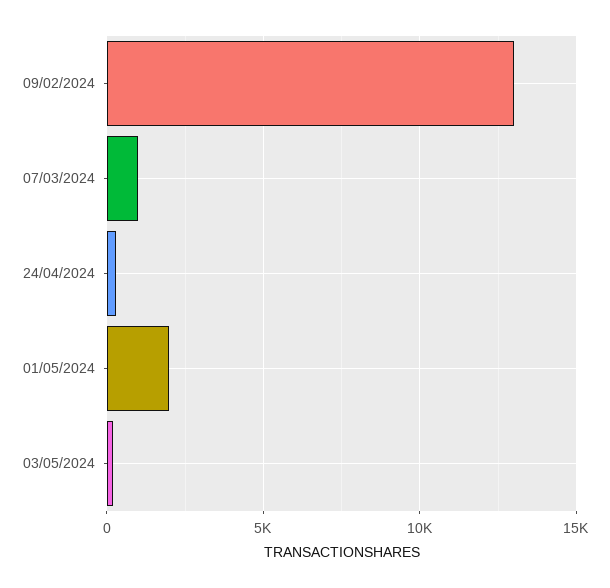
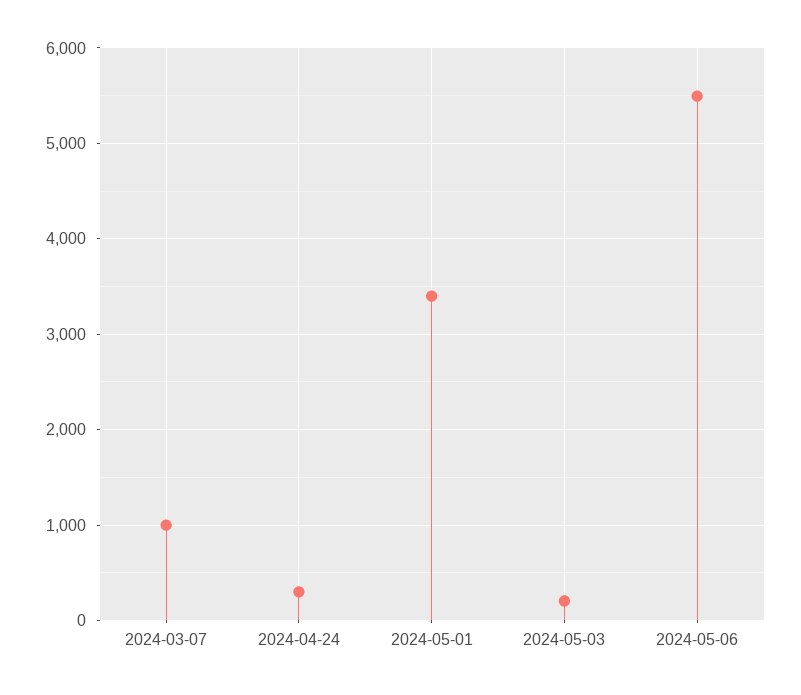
09/02/2024: 13000 -> none
01/05/2024: 2000 -> 3400
2024-05-06: none -> 5500

